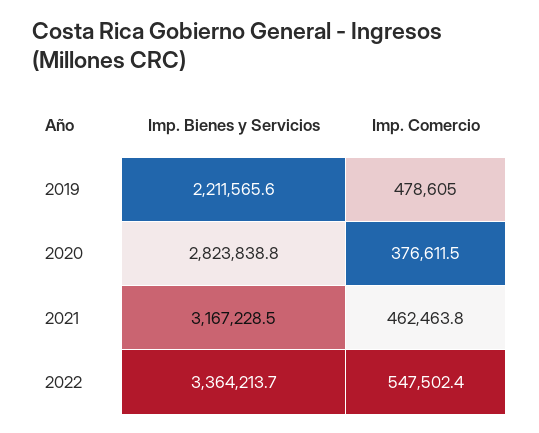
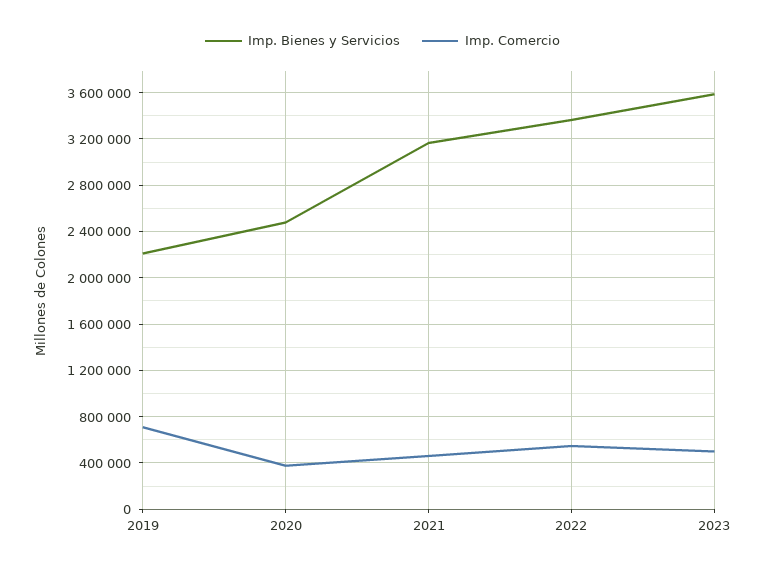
Imp. Comercio, 2019: 478605 -> 700000
Imp. Bienes y Servicios, 2020: 2823838.8 -> 2500000
Imp. Bienes y Servicios, 2023: none -> 3600000
Imp. Comercio, 2023: none -> 500000

